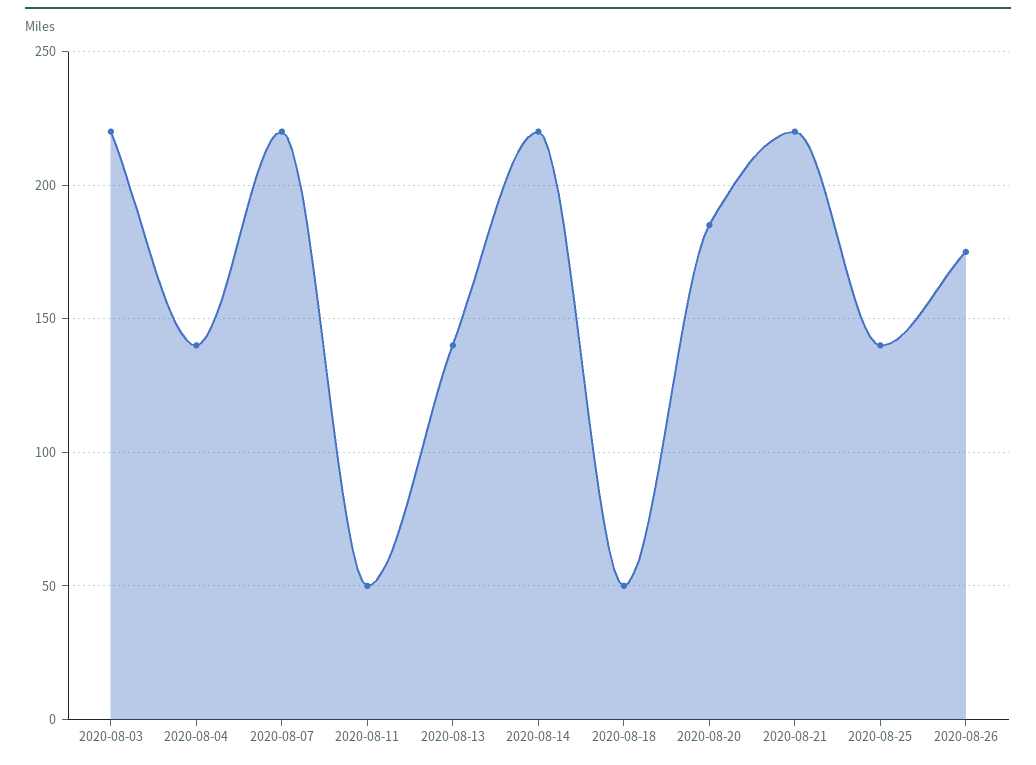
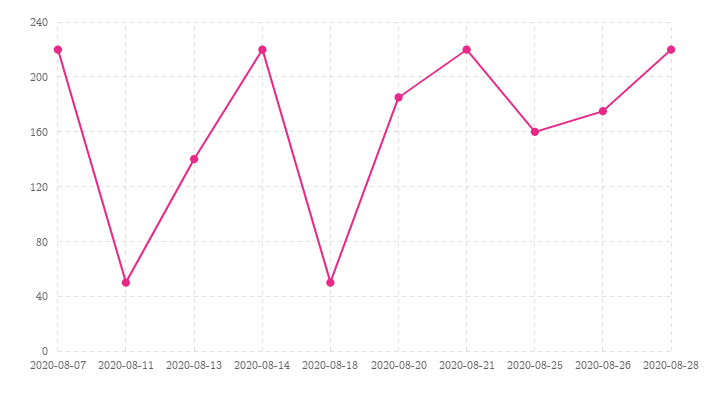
2020-08-03: 220 -> none
2020-08-04: 140 -> none
2020-08-25: 140 -> 160
2020-08-28: none -> 220

